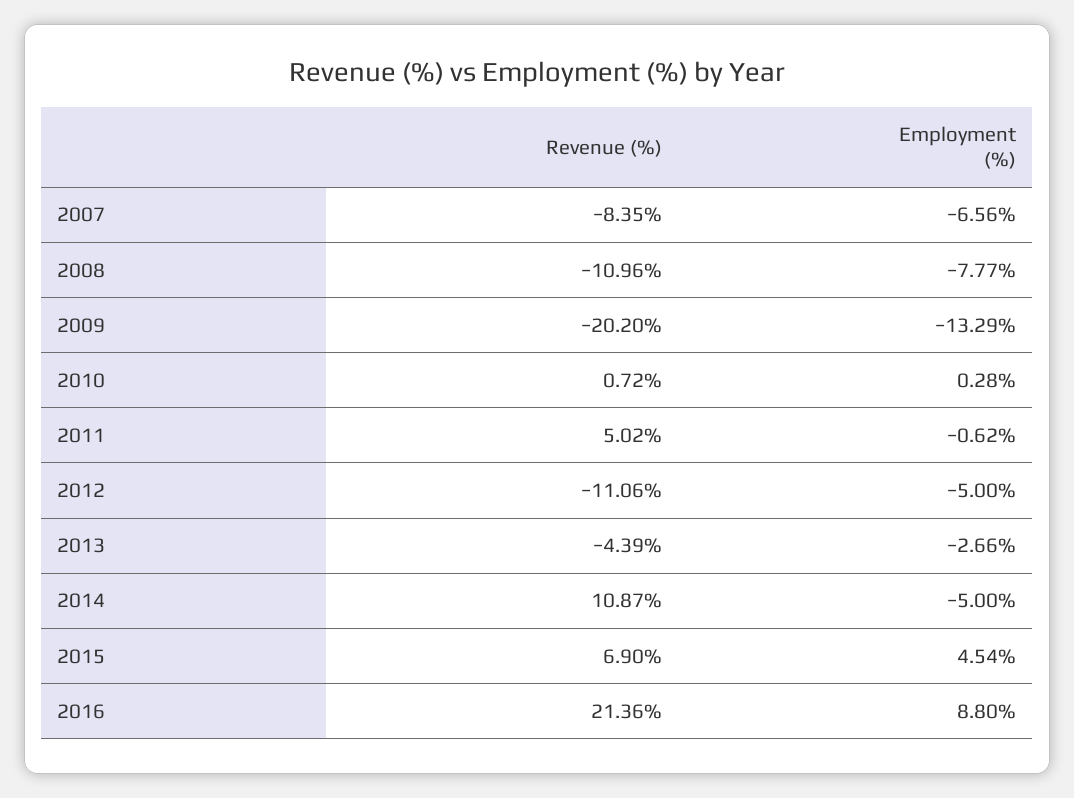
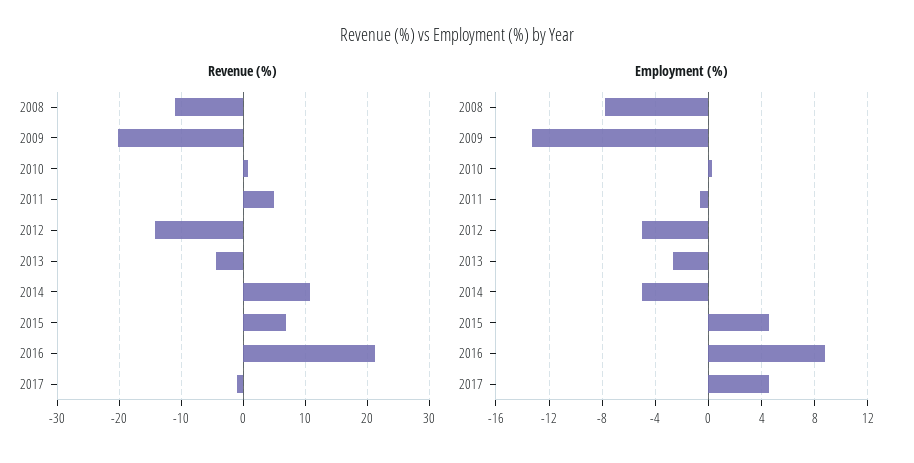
Revenue (%), 2007: -8.35 -> none
Employment (%), 2007: -6.56 -> none
Revenue (%), 2012: -11.06 -> -14
Revenue (%), 2017: none -> -1
Employment (%), 2017: none -> 4.5

